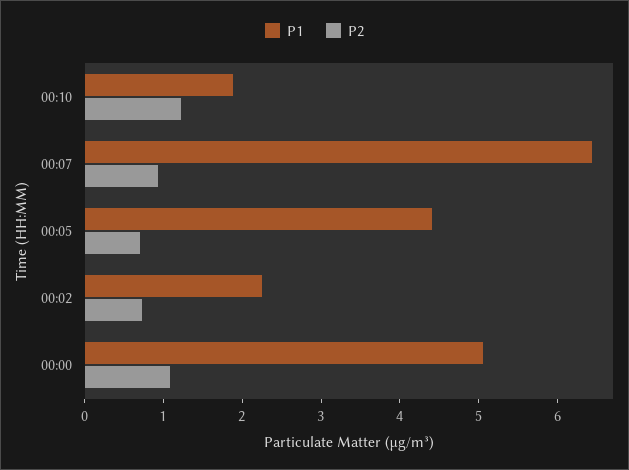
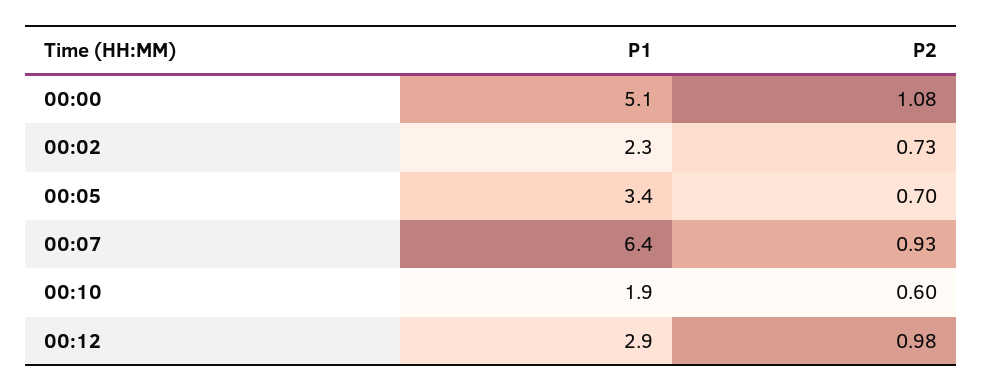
P2, 00:10: 1.2 -> 0.6
P1, 00:05: 4.4 -> 3.4
P1, 00:12: none -> 2.9
P2, 00:12: none -> 0.98

